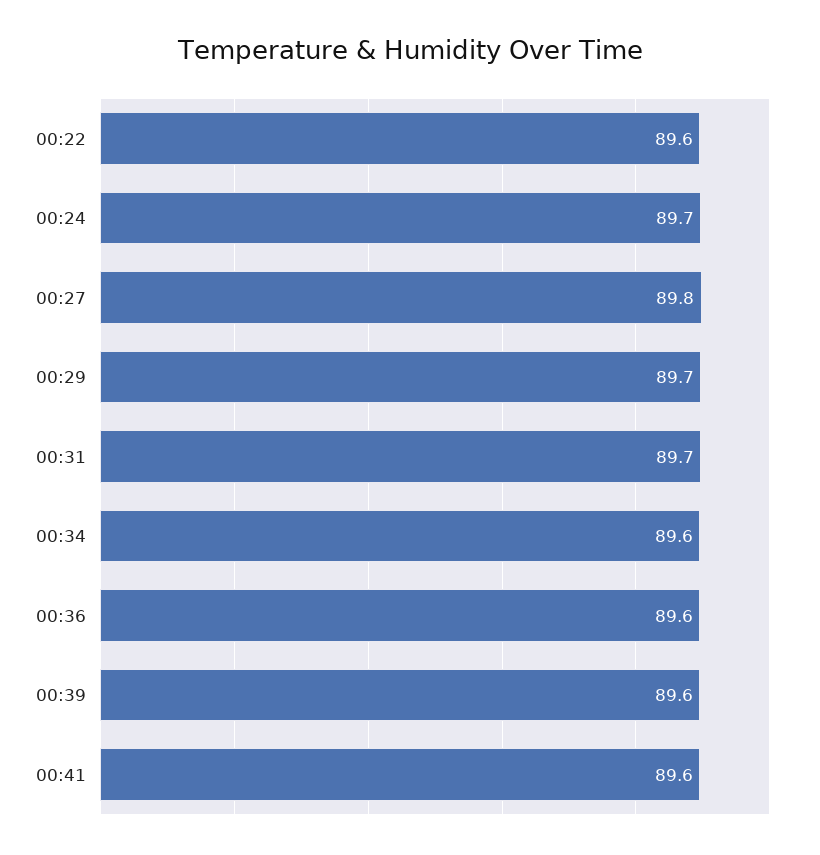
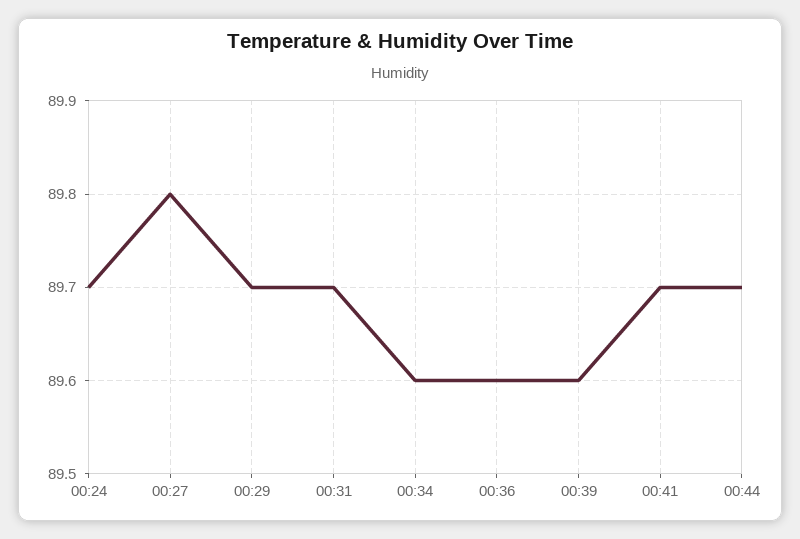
00:22: 89.6 -> none
00:41: 89.6 -> 89.7
00:44: none -> 89.7

